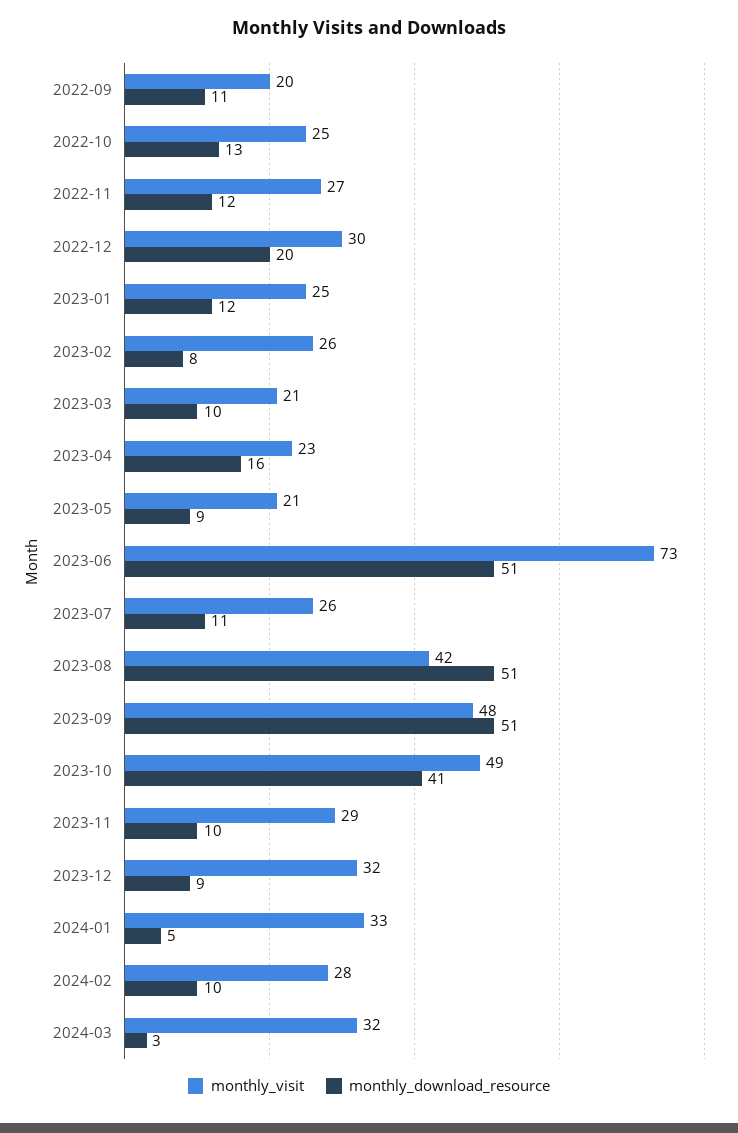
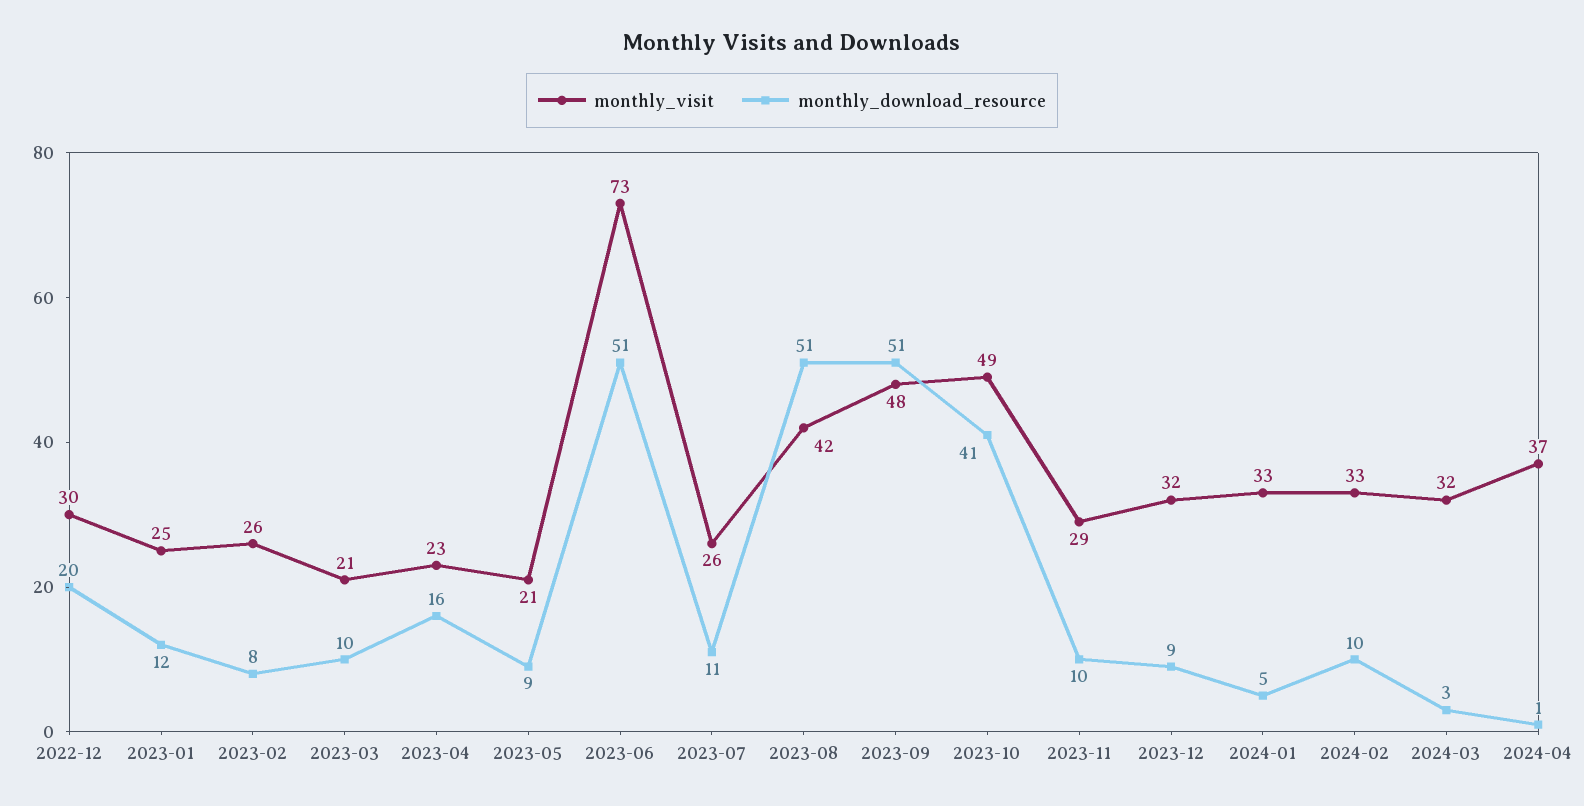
monthly_visit, 2022-09: 20 -> none
monthly_download_resource, 2022-09: 11 -> none
monthly_visit, 2022-10: 25 -> none
monthly_download_resource, 2022-10: 13 -> none
monthly_visit, 2022-11: 27 -> none
monthly_download_resource, 2022-11: 12 -> none
monthly_visit, 2024-02: 28 -> 33
monthly_visit, 2024-04: none -> 37
monthly_download_resource, 2024-04: none -> 1

